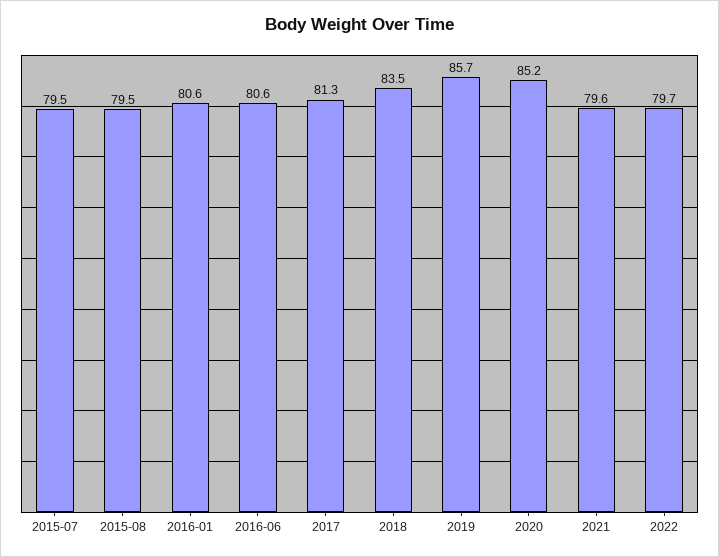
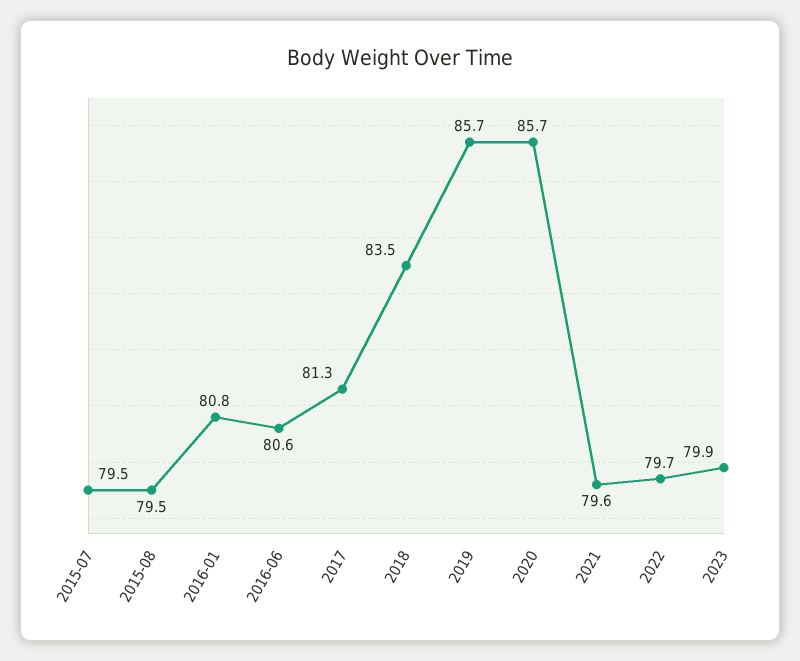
2016-01: 80.6 -> 80.8
2020: 85.2 -> 85.7
2023: none -> 79.9

